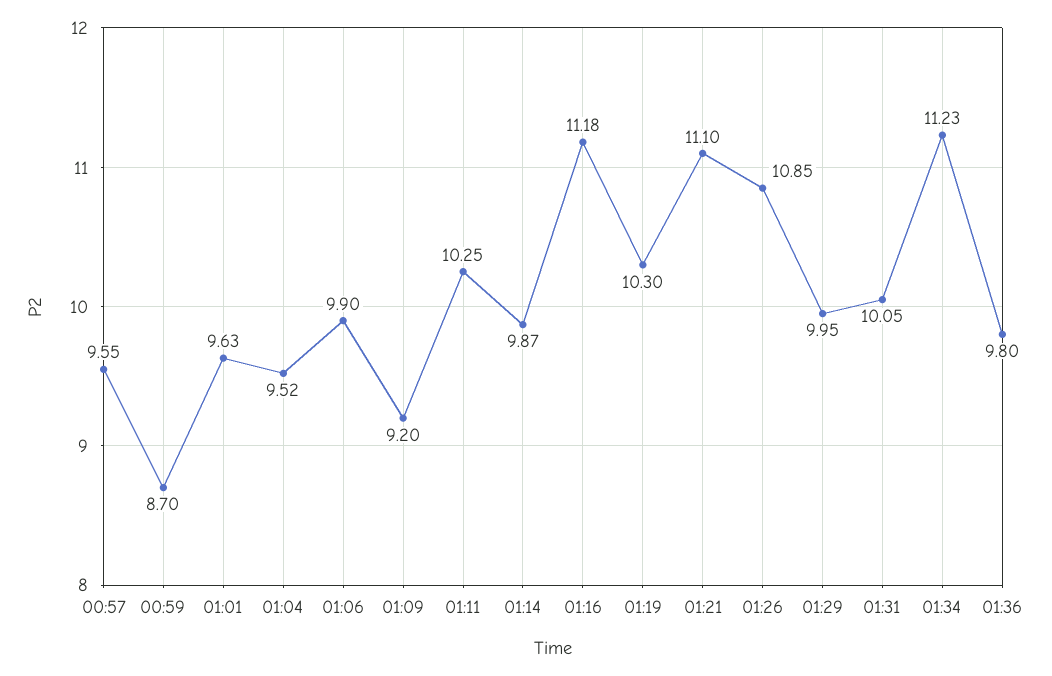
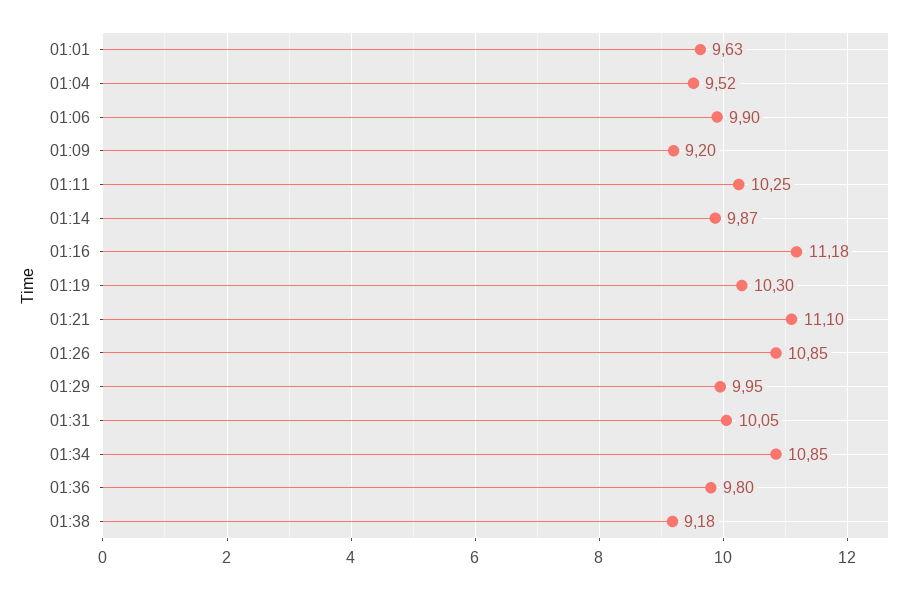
00:57: 9.55 -> none
00:59: 8.7 -> none
01:34: 11.23 -> 10.85
01:38: none -> 9.18

